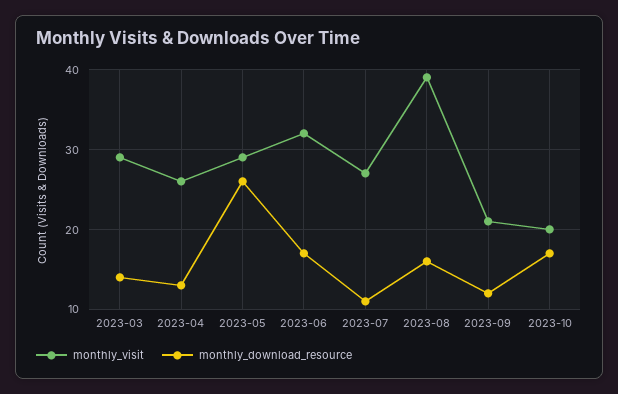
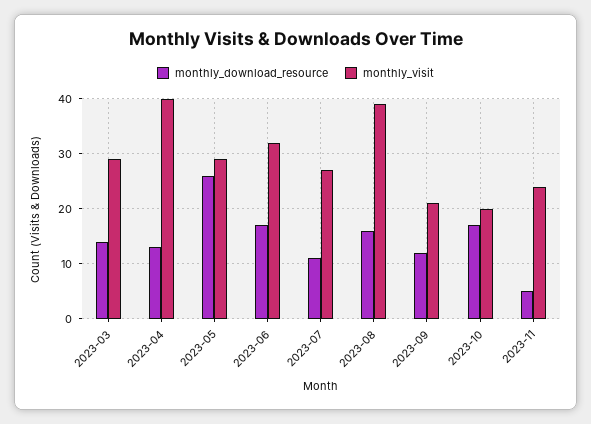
monthly_visit, 2023-04: 26 -> 40
monthly_download_resource, 2023-11: none -> 5
monthly_visit, 2023-11: none -> 25

